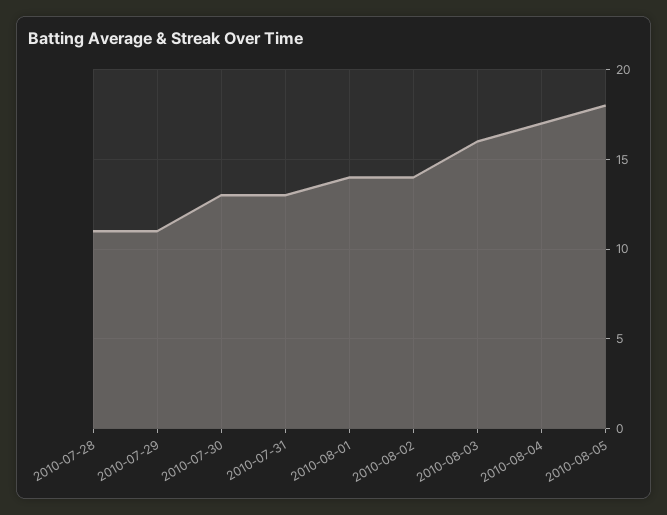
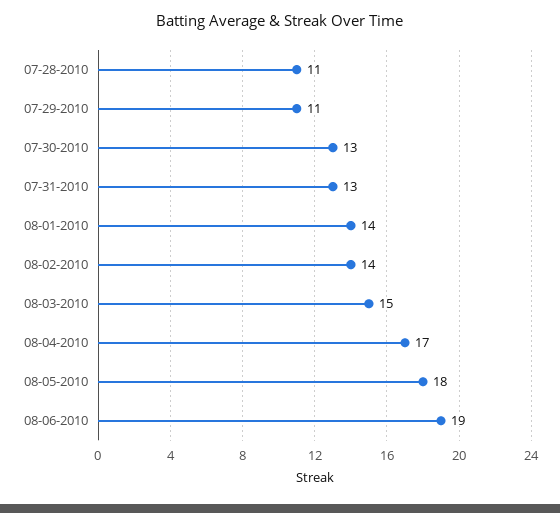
2010-08-03: 16 -> 15
08-06-2010: none -> 19

